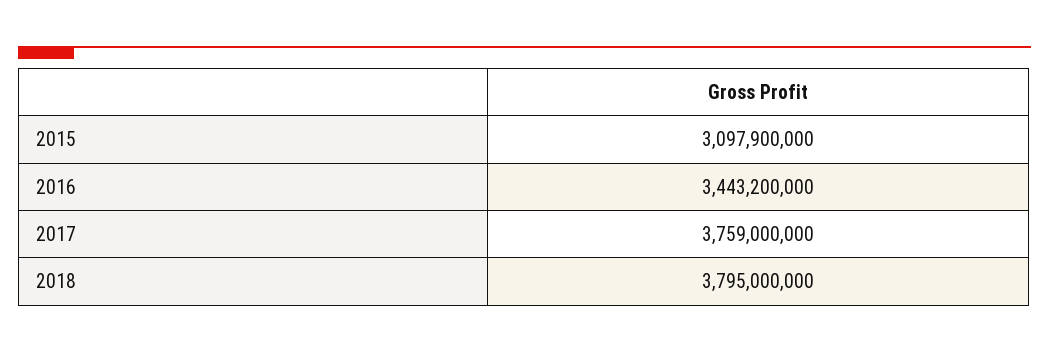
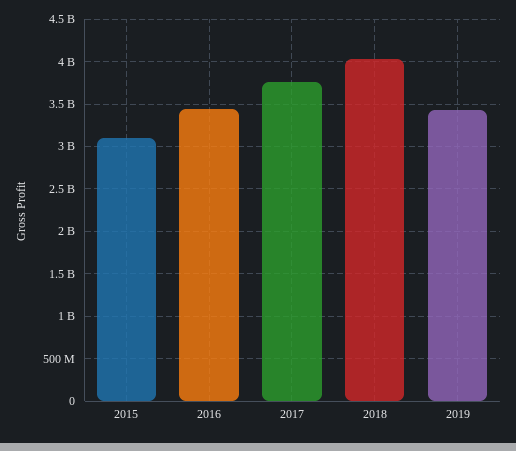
2018: 3795000000 -> 4000000000
2019: none -> 3400000000

